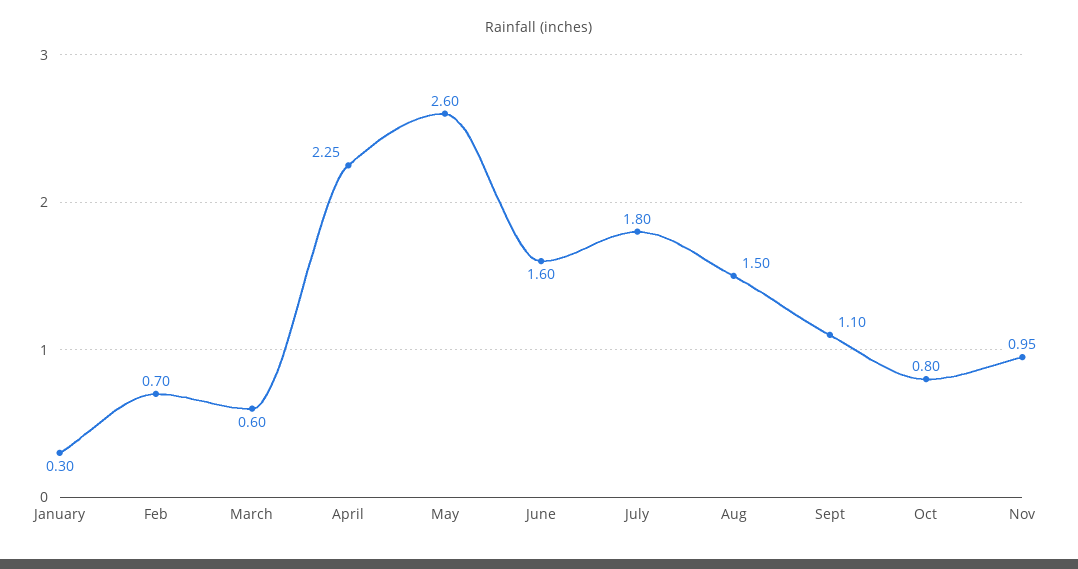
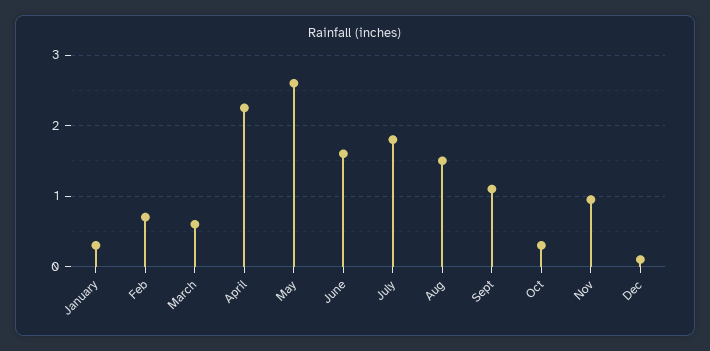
Oct: 0.8 -> 0.3
Dec: none -> 0.1

